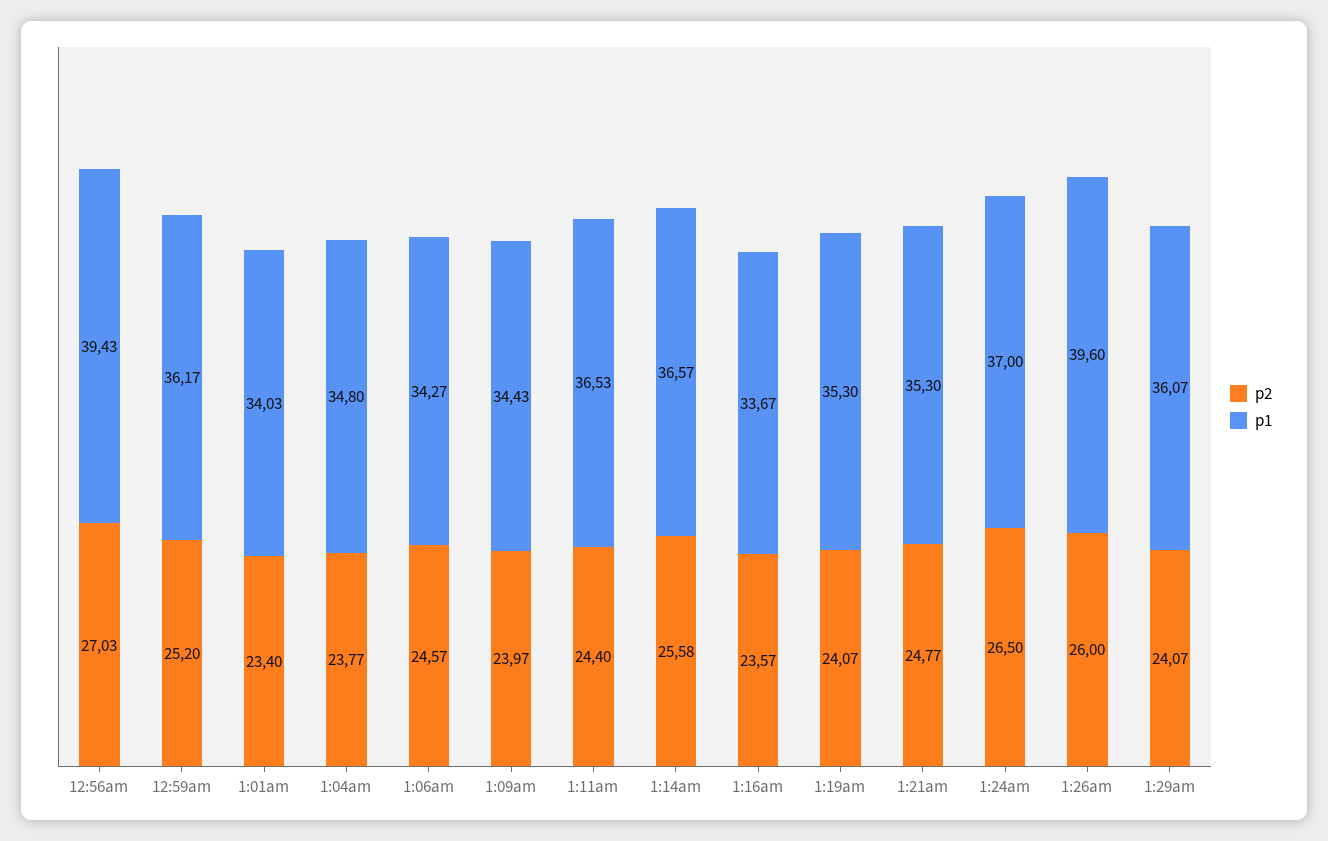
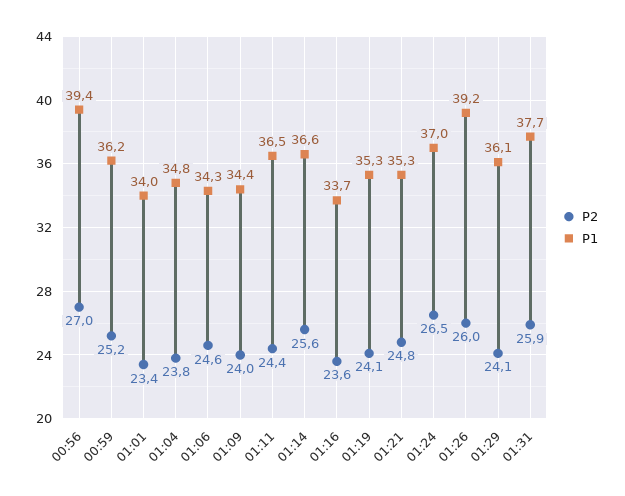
p1, 1:26am: 39.6 -> 39.2
p2, 01:31: none -> 25.9
p1, 01:31: none -> 37.7

